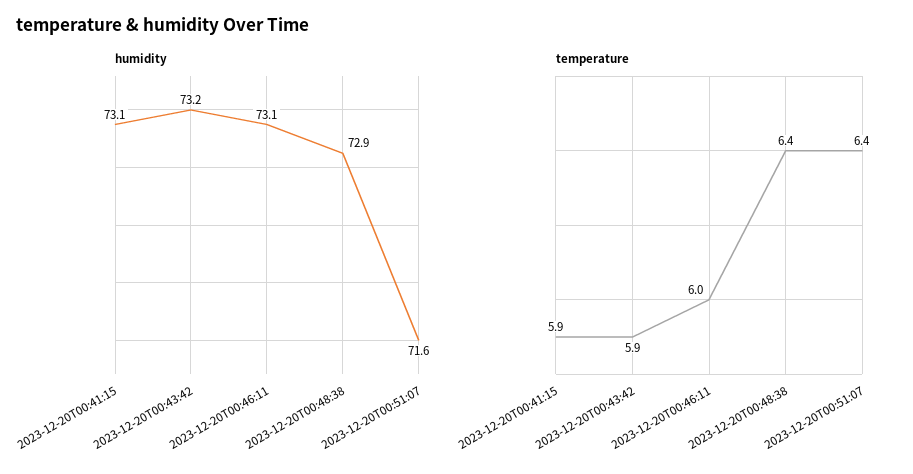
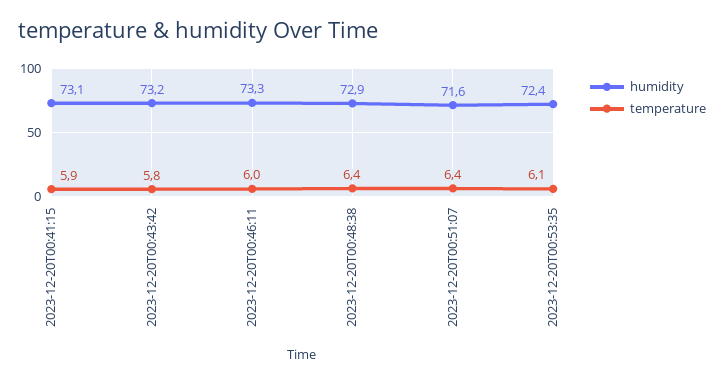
humidity, 2023-12-20T00:46:11: 73.1 -> 73.3
temperature, 2023-12-20T00:43:42: 5.9 -> 5.8
humidity, 2023-12-20T00:53:35: none -> 72.4
temperature, 2023-12-20T00:53:35: none -> 6.1

